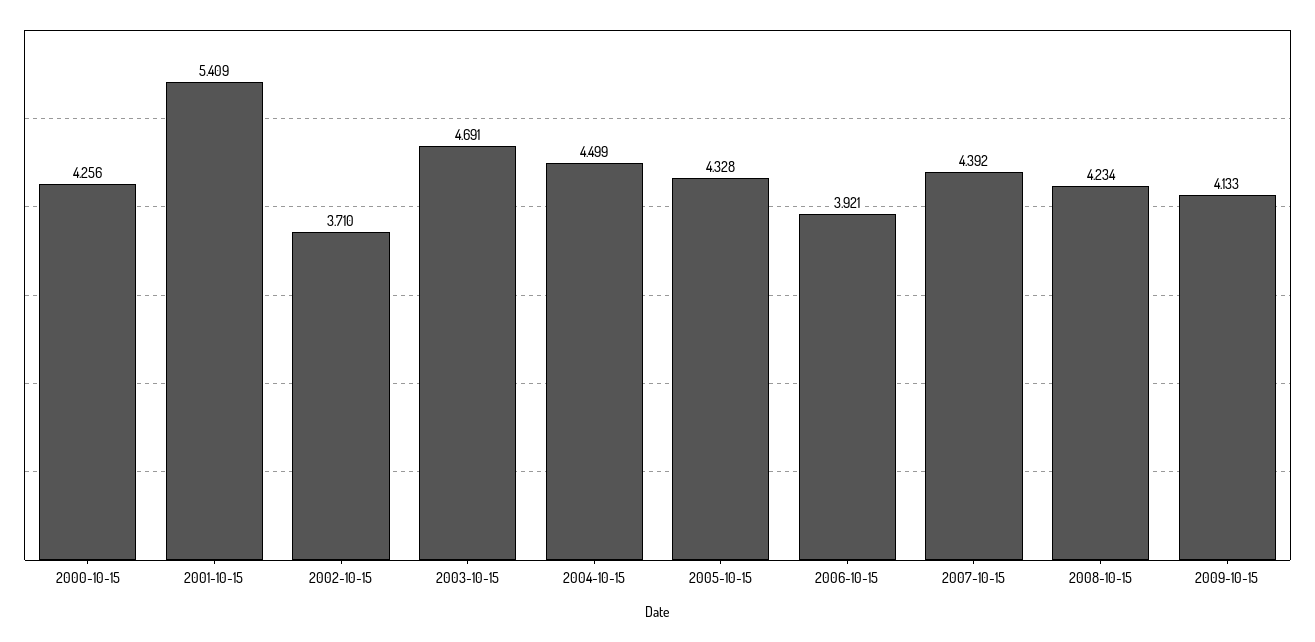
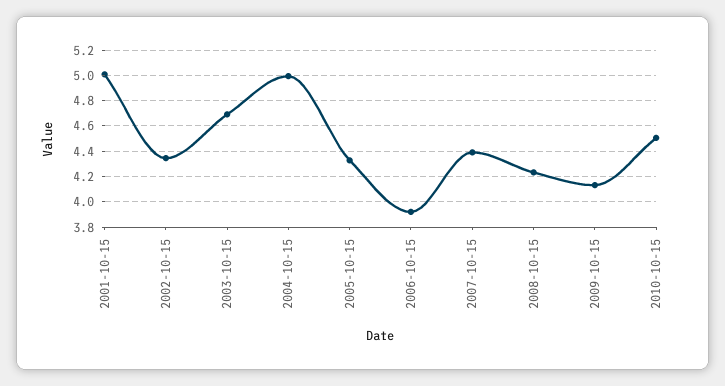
2000-10-15: 4.256 -> none
2001-10-15: 5.409 -> 5
2002-10-15: 3.71 -> 4.35
2004-10-15: 4.499 -> 5
2010-10-15: none -> 4.5

